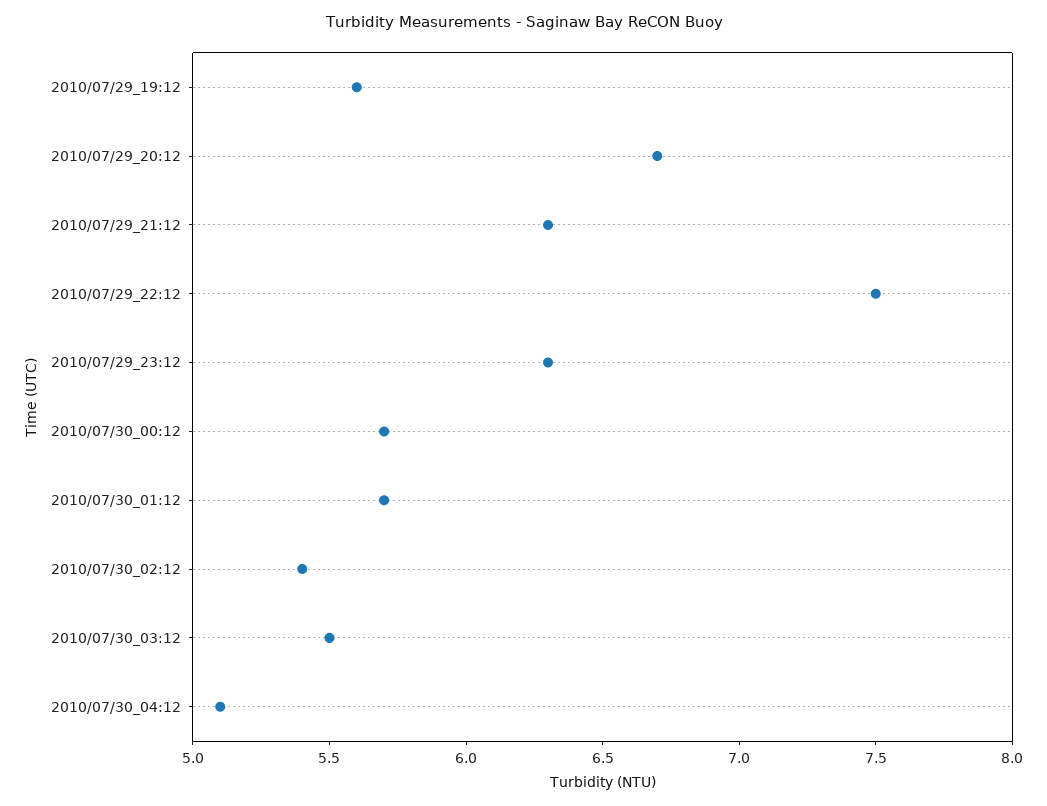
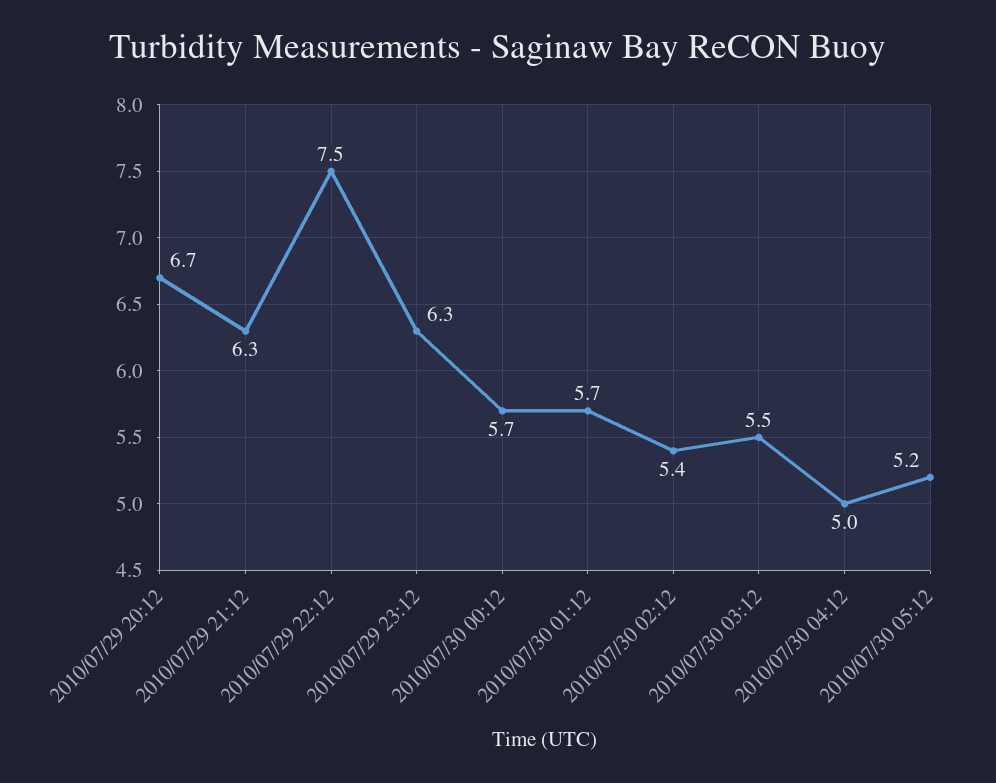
2010/07/29_19:12: 5.6 -> none
2010/07/30_04:12: 5.1 -> 5
2010/07/30 05:12: none -> 5.2

